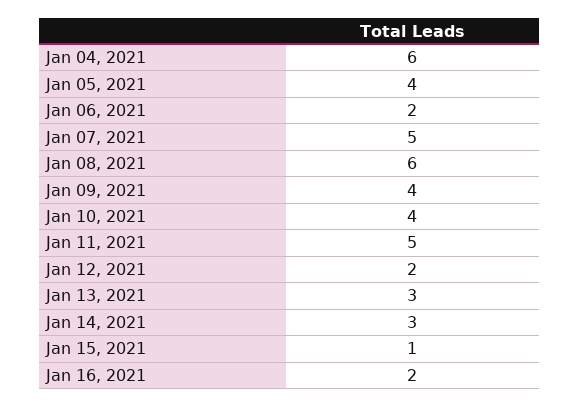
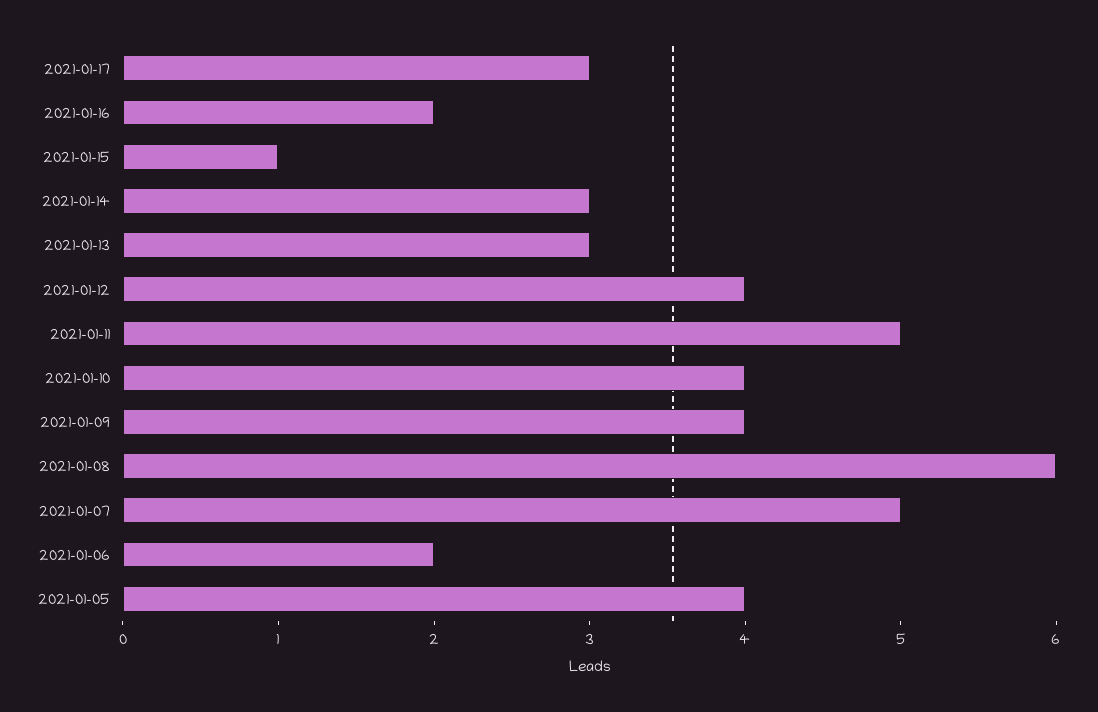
Jan 04, 2021: 6 -> none
Jan 12, 2021: 2 -> 4
2021-01-17: none -> 3

